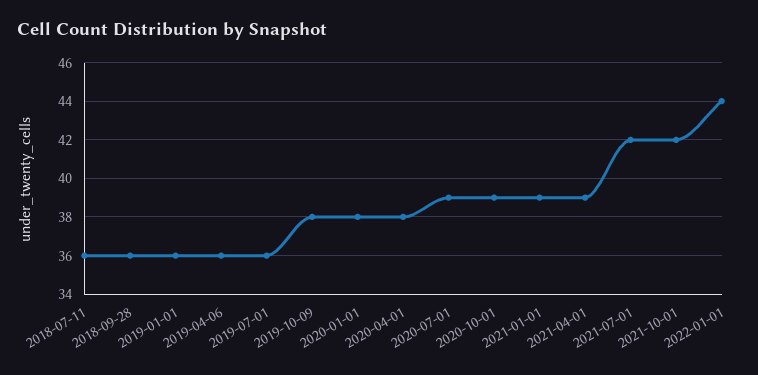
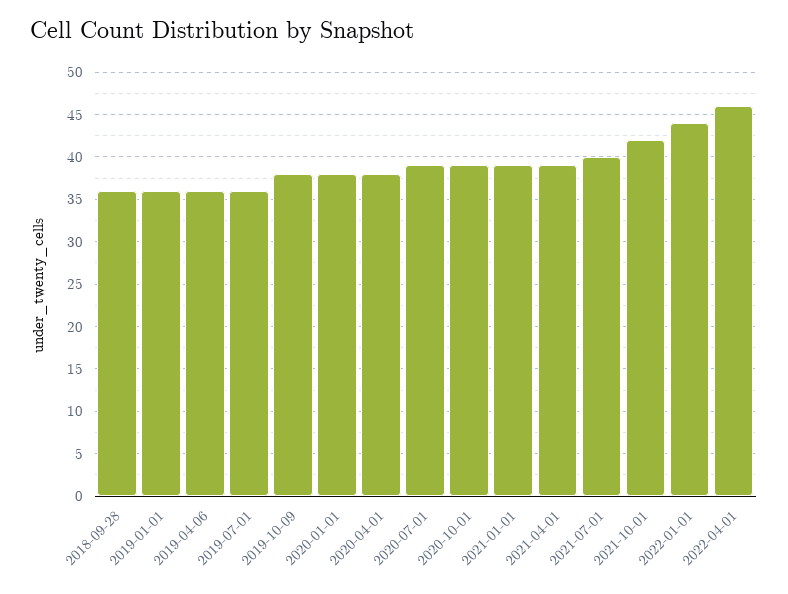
2018-07-11: 36 -> none
2021-07-01: 42 -> 40
2022-04-01: none -> 46

